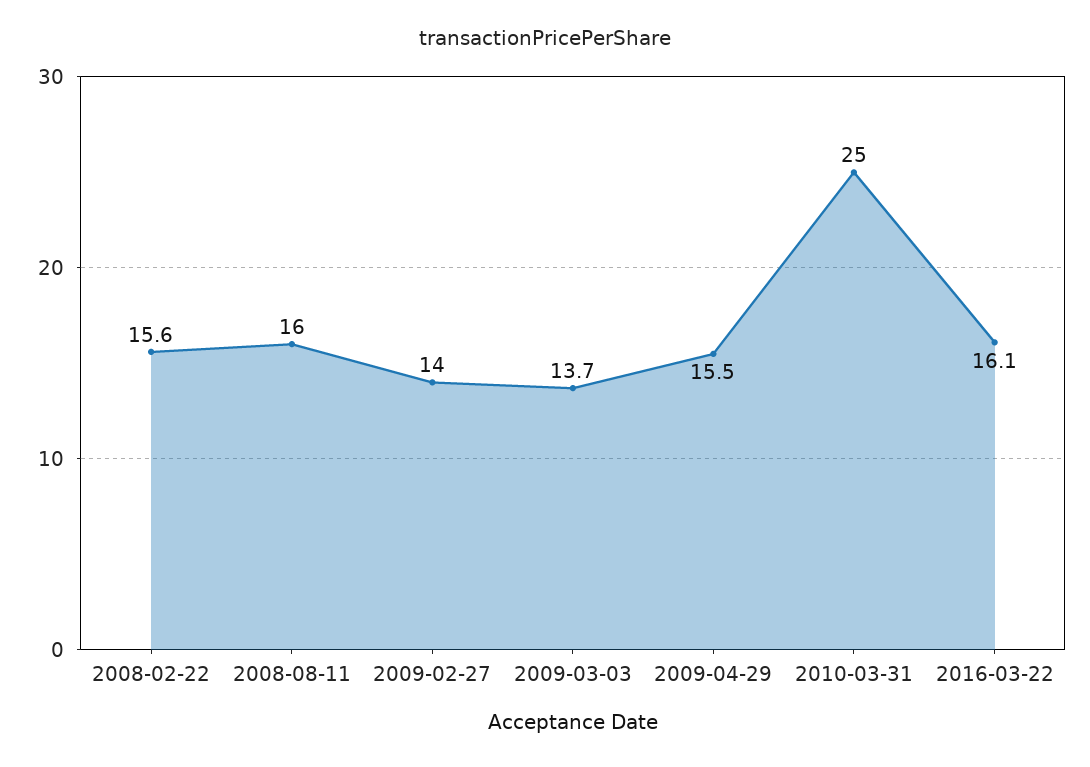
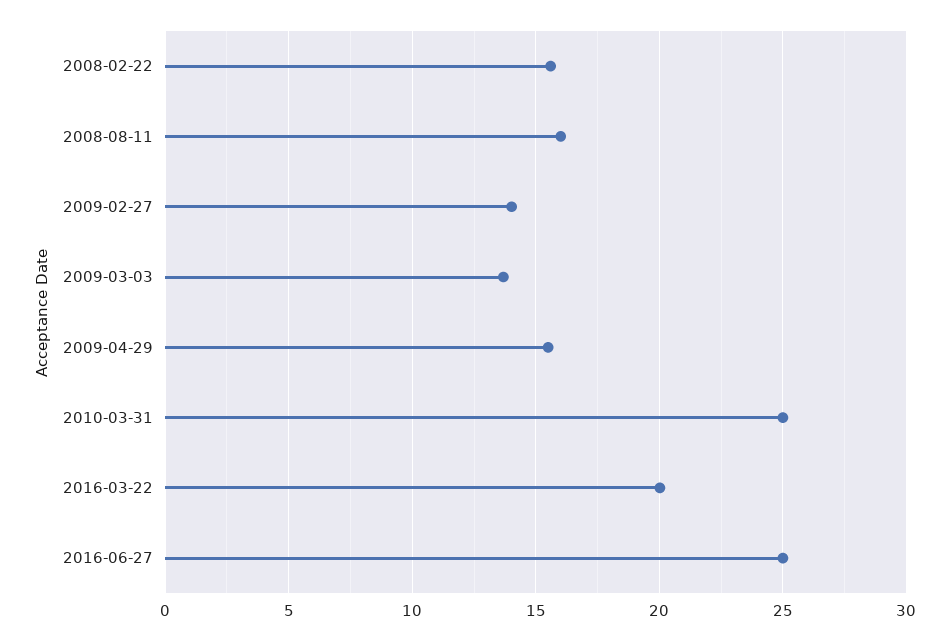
2016-03-22: 16.1 -> 20
2016-06-27: none -> 25

